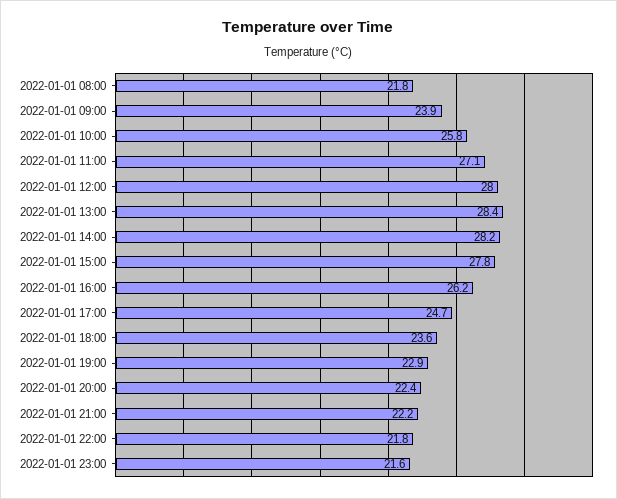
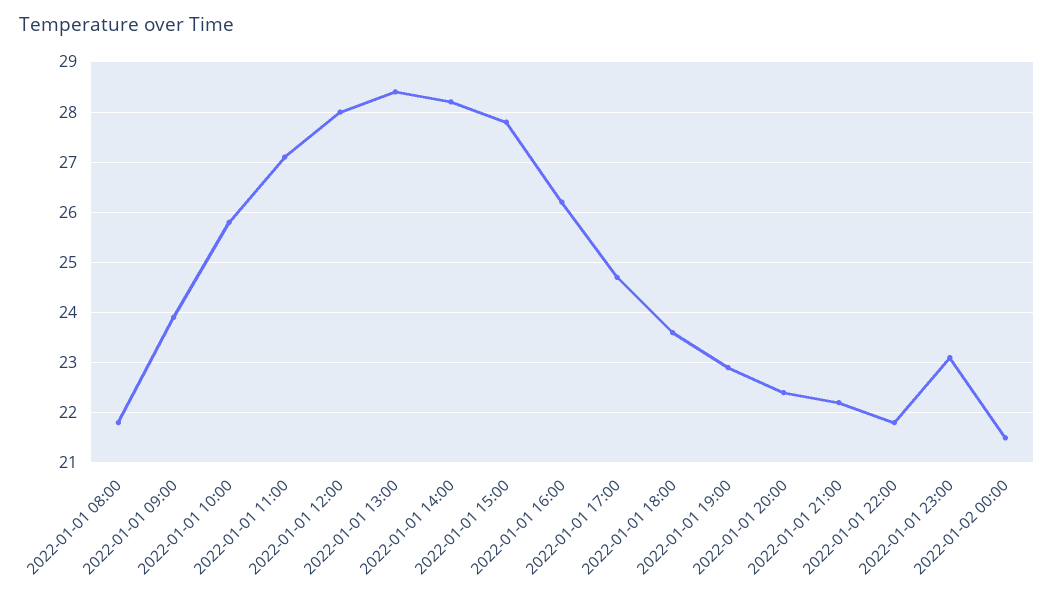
2022-01-01 23:00: 21.6 -> 23
2022-01-02 00:00: none -> 21.5

